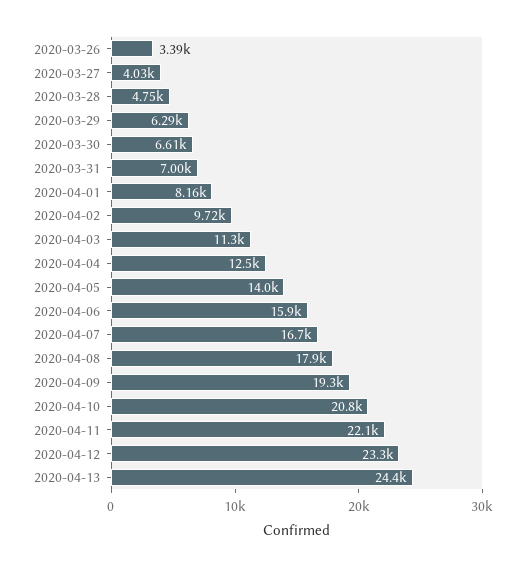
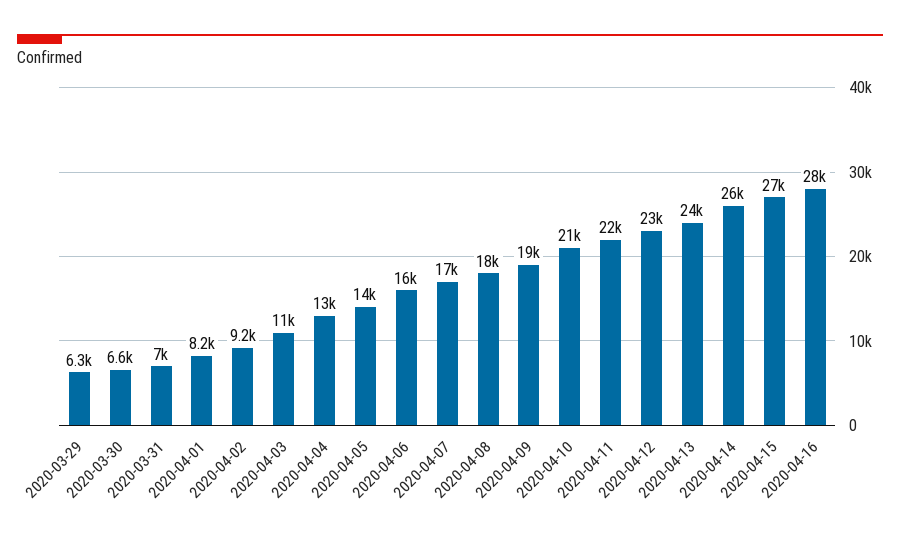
2020-03-26: 3390 -> none
2020-03-27: 4030 -> none
2020-03-28: 4750 -> none
2020-04-02: 9720 -> 9200
2020-04-14: none -> 26000
2020-04-15: none -> 27000
2020-04-16: none -> 28000

